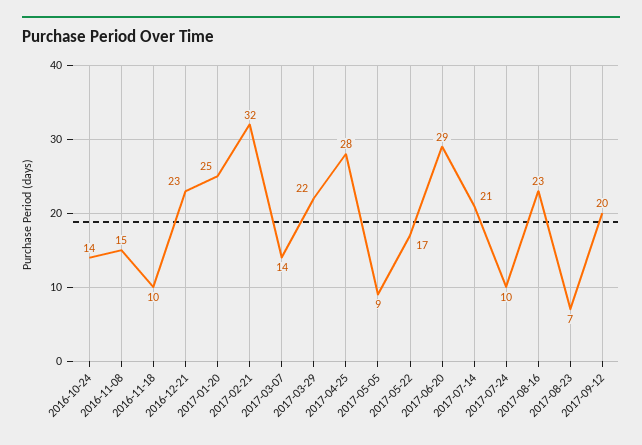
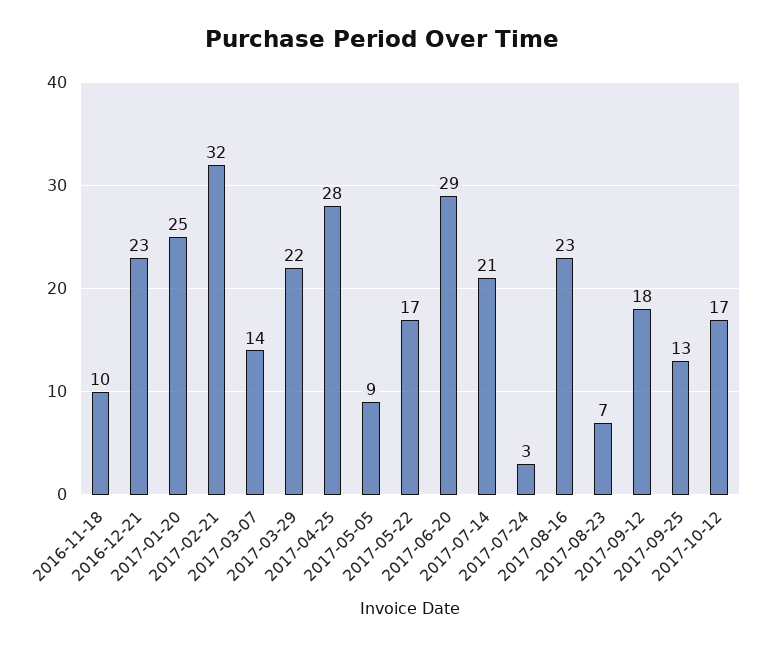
2016-10-24: 14 -> none
2016-11-08: 15 -> none
2017-07-24: 10 -> 3
2017-09-12: 20 -> 18
2017-09-25: none -> 13
2017-10-12: none -> 17

